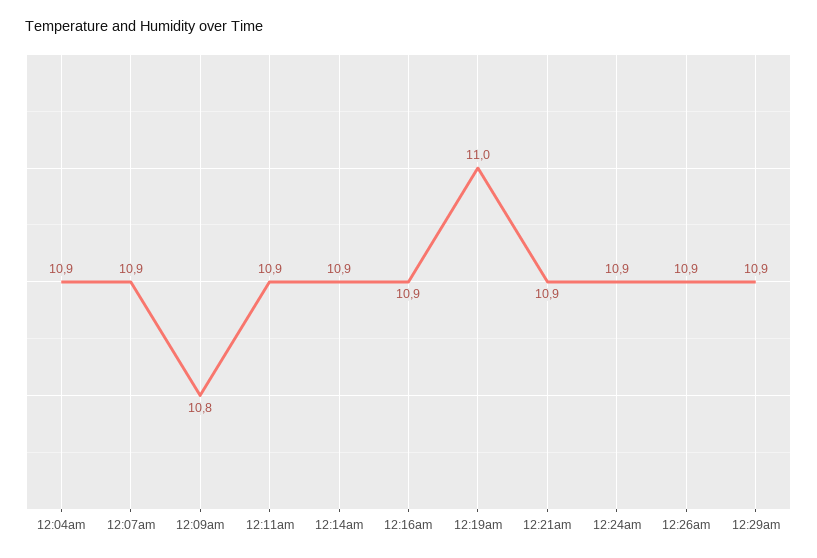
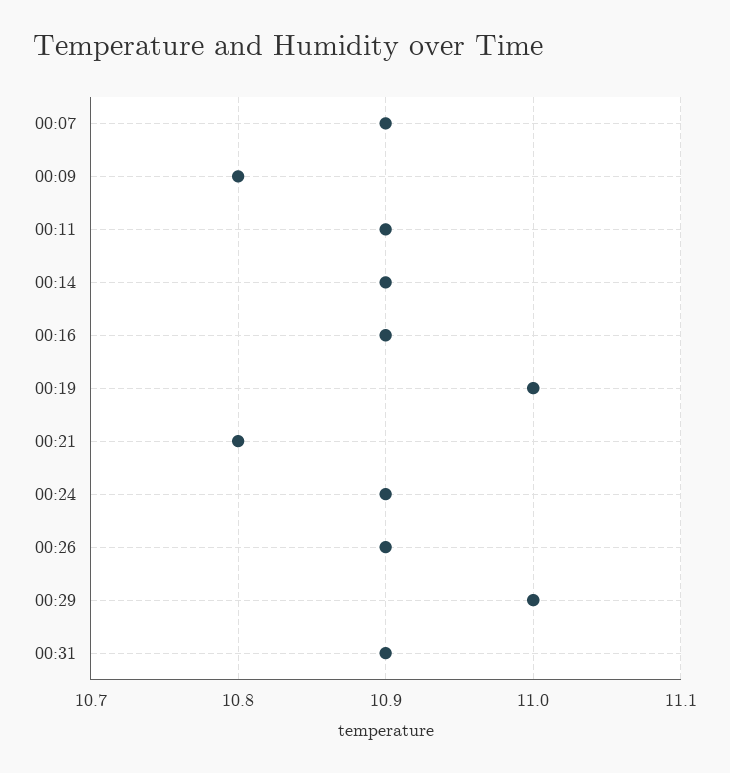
12:04am: 10.9 -> none
12:21am: 10.9 -> 10.8
12:29am: 10.9 -> 11
00:31: none -> 10.9

